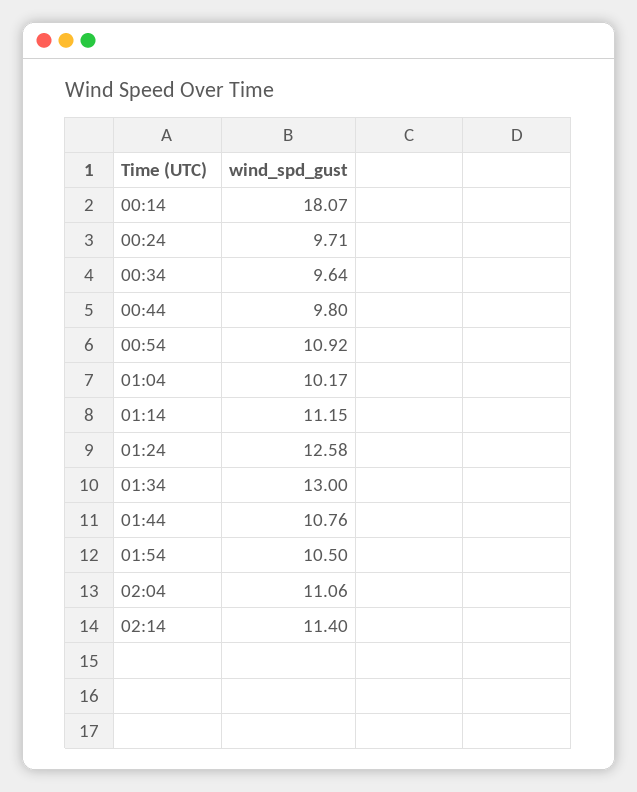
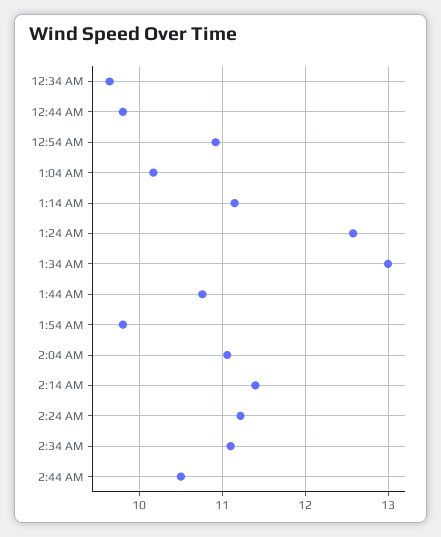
00:14: 18.07 -> none
00:24: 9.71 -> none
01:54: 10.5 -> 9.8
2:24 AM: none -> 11.2
2:34 AM: none -> 11.1
2:44 AM: none -> 10.5

